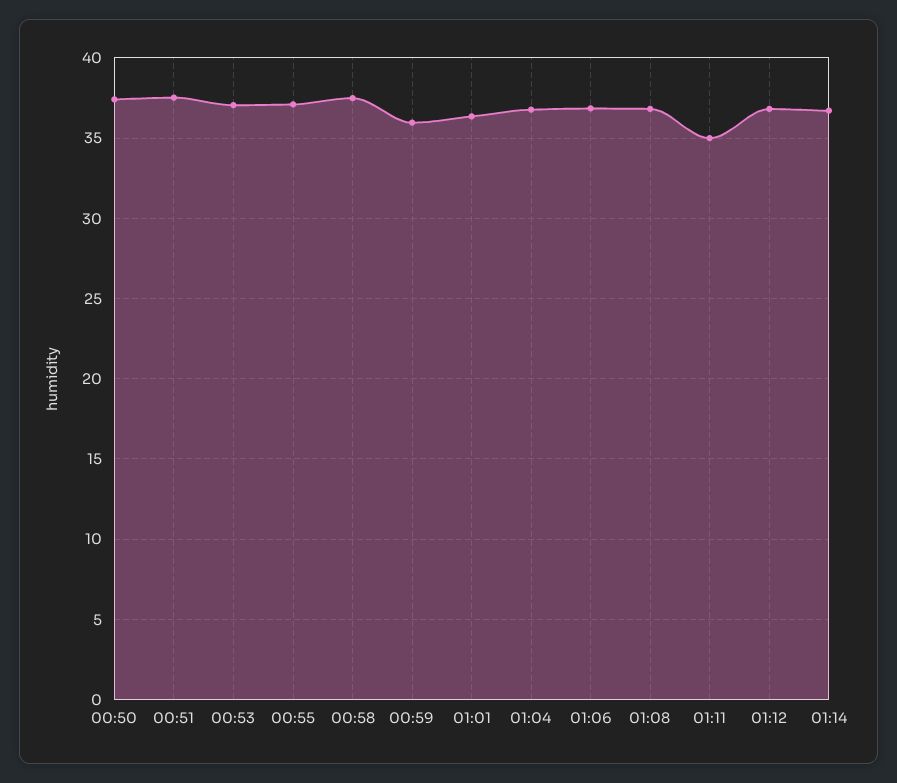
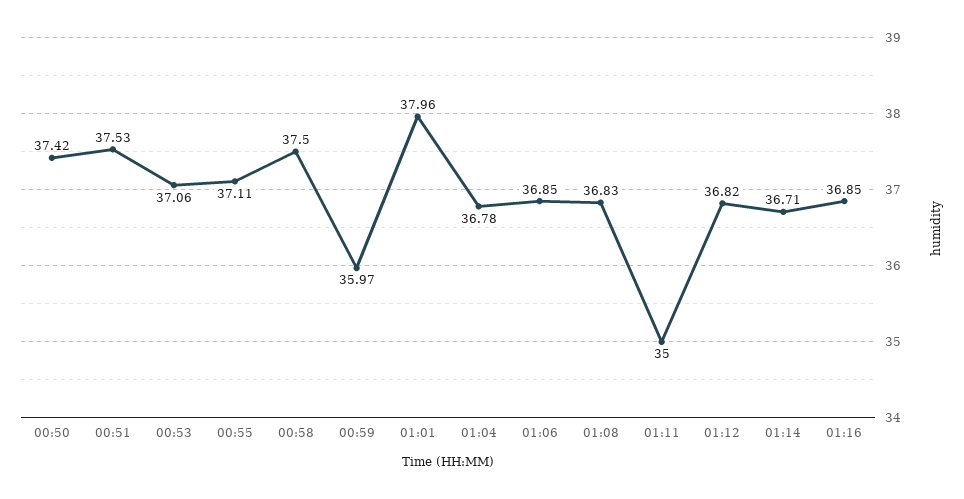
01:01: 36.5 -> 37.96
01:16: none -> 36.85

